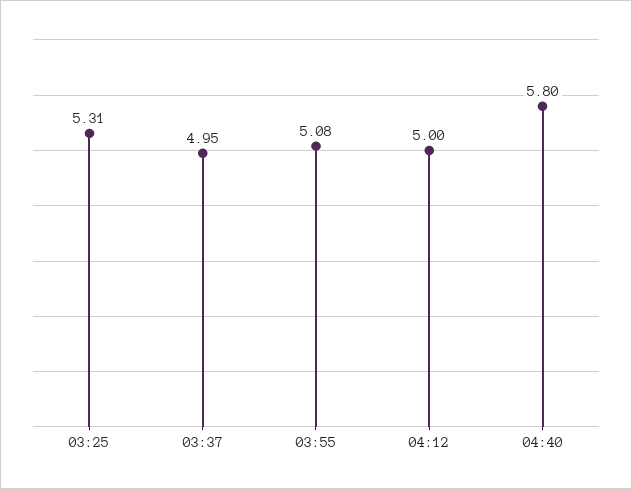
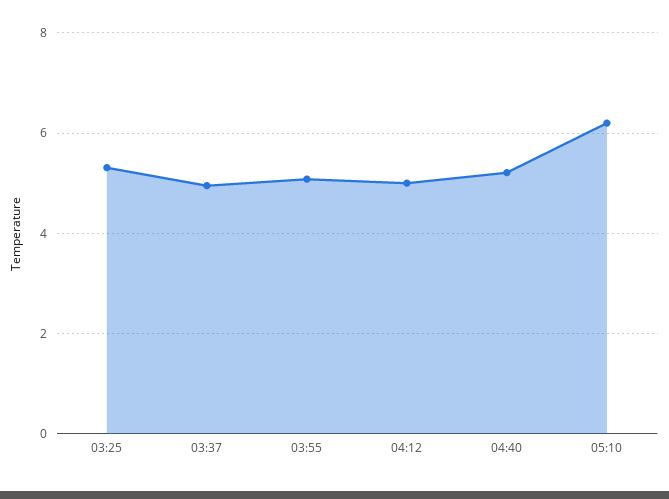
04:40: 5.8 -> 5.2
05:10: none -> 6.2

